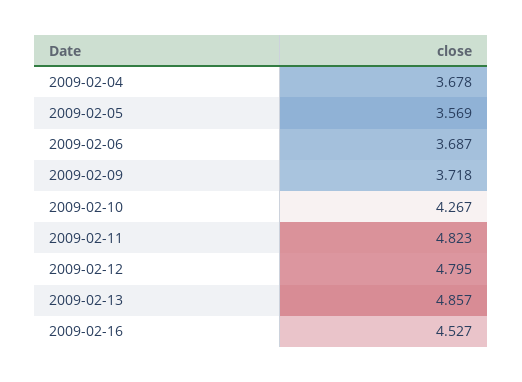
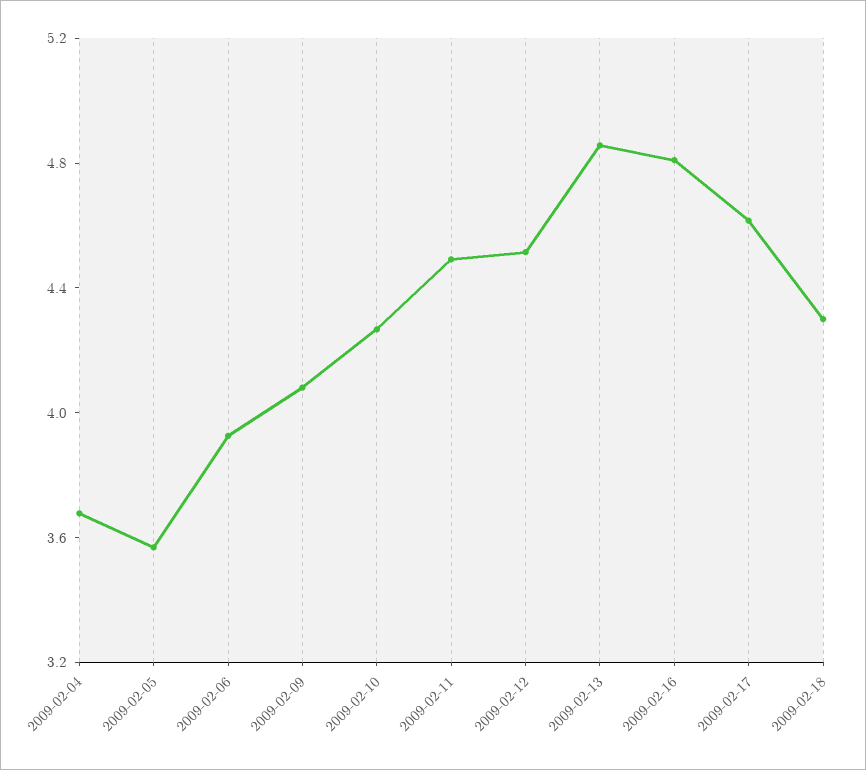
2009-02-06: 3.687 -> 3.9
2009-02-09: 3.718 -> 4.1
2009-02-11: 4.823 -> 4.5
2009-02-12: 4.795 -> 4.5
2009-02-16: 4.527 -> 4.8
2009-02-17: none -> 4.6
2009-02-18: none -> 4.3

